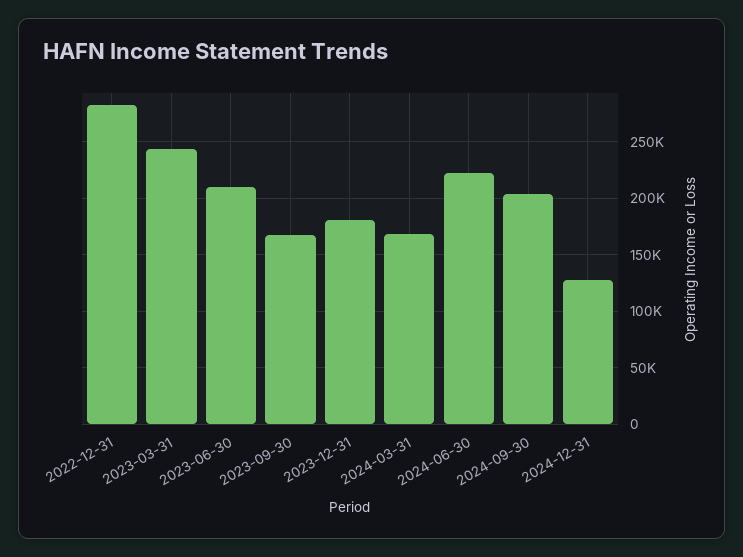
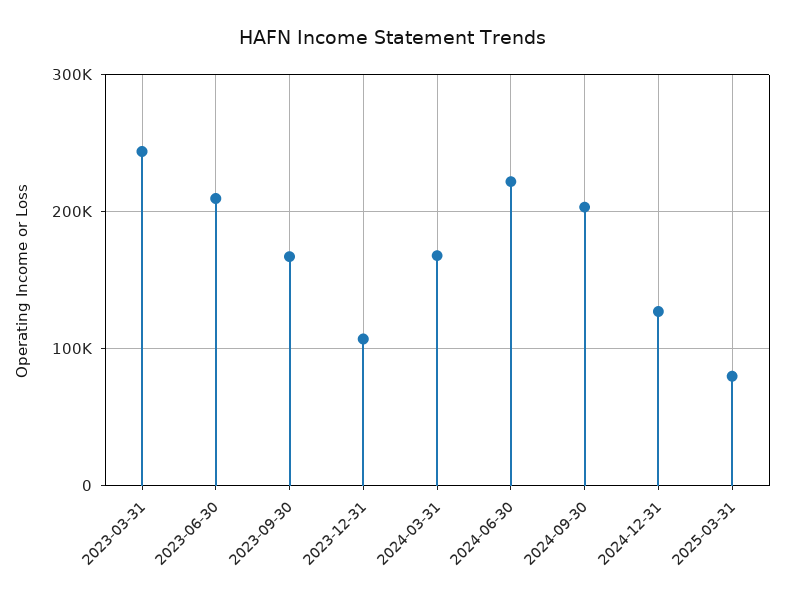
2022-12-31: 280000 -> none
2023-12-31: 180000 -> 110000
2025-03-31: none -> 80000

